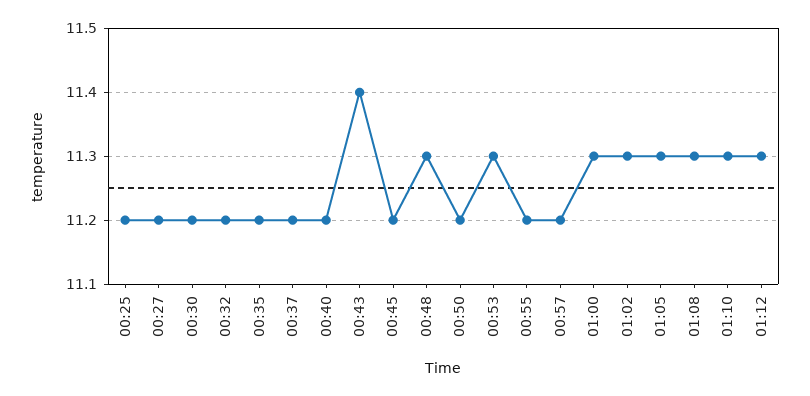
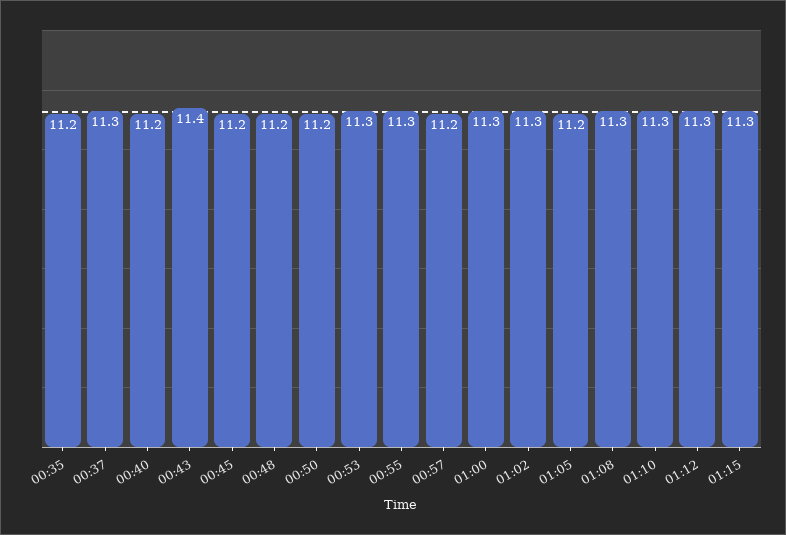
00:25: 11.2 -> none
00:27: 11.2 -> none
00:30: 11.2 -> none
00:32: 11.2 -> none
00:37: 11.2 -> 11.3
00:48: 11.3 -> 11.2
00:55: 11.2 -> 11.3
01:05: 11.3 -> 11.2
01:15: none -> 11.3

